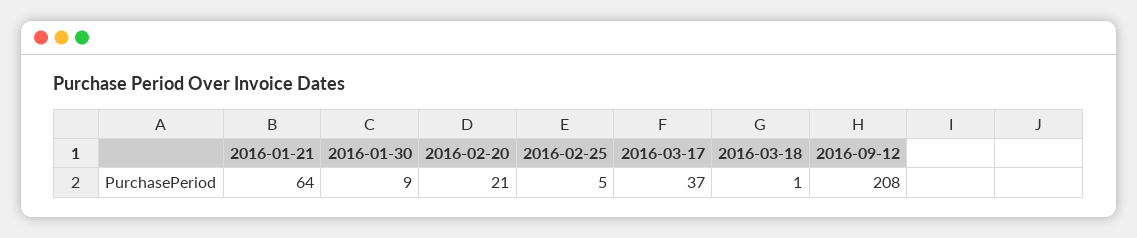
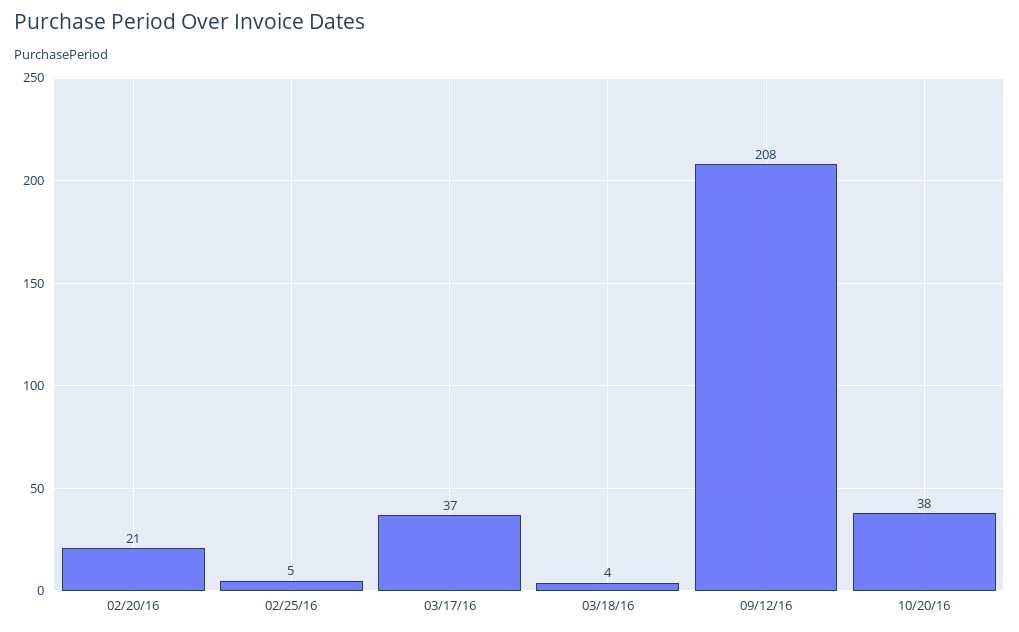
2016-01-21: 64 -> none
2016-01-30: 9 -> none
2016-03-18: 1 -> 4
10/20/16: none -> 38

